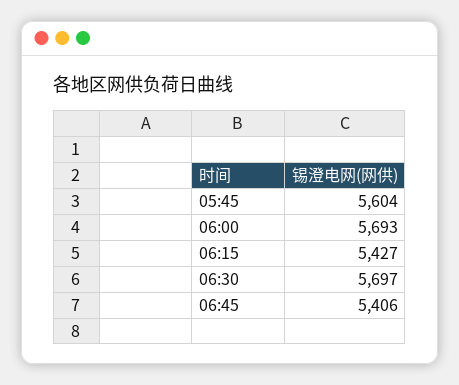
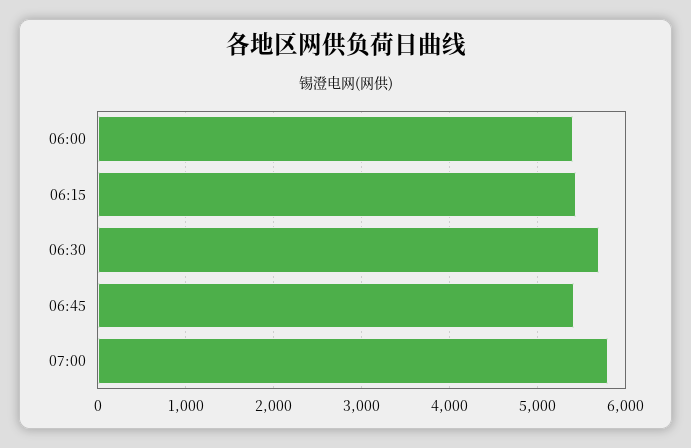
05:45: 5604 -> none
06:00: 5693 -> 5400
07:00: none -> 5800

